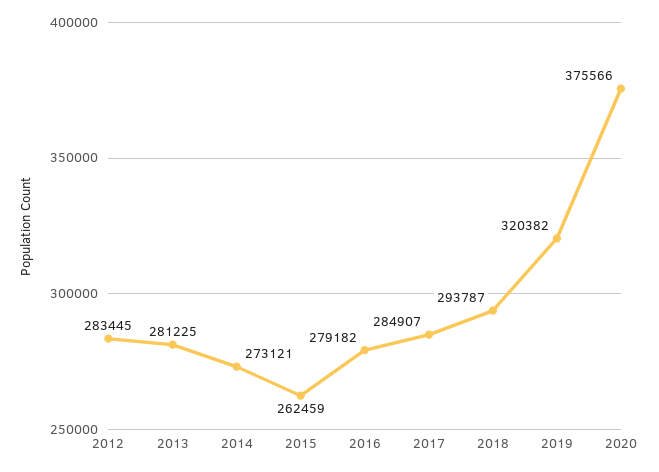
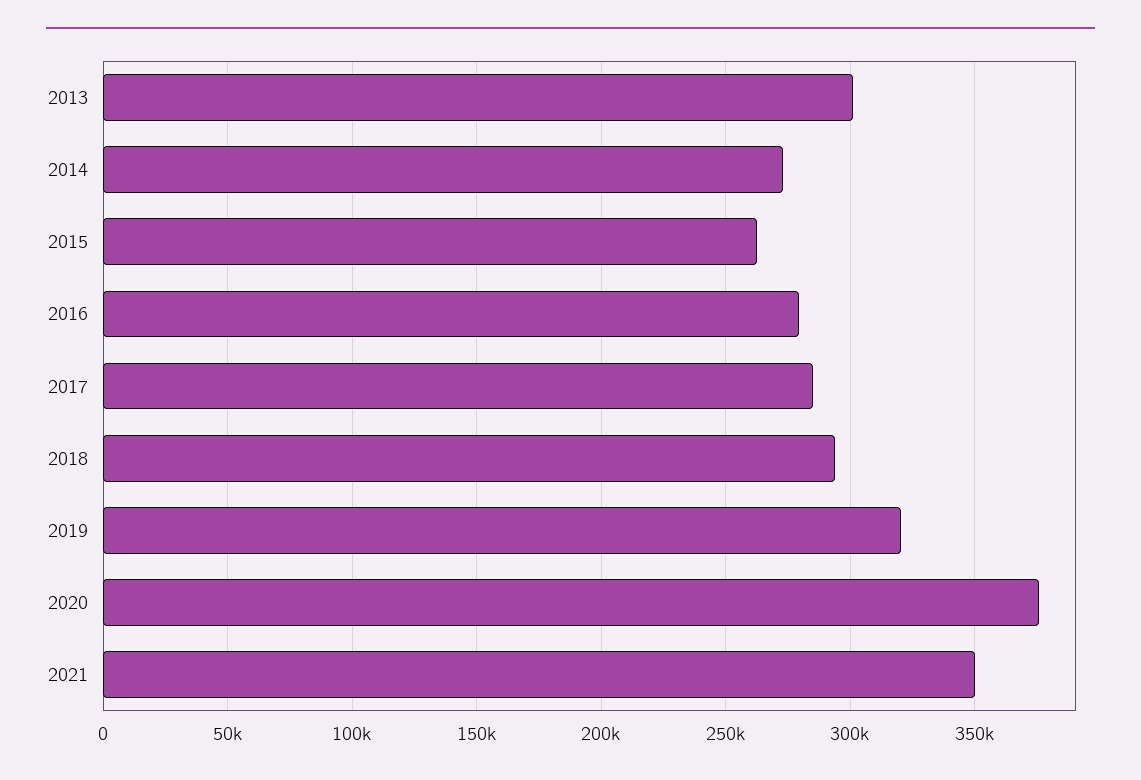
2012: 283445 -> none
2013: 281225 -> 300000
2021: none -> 350000

